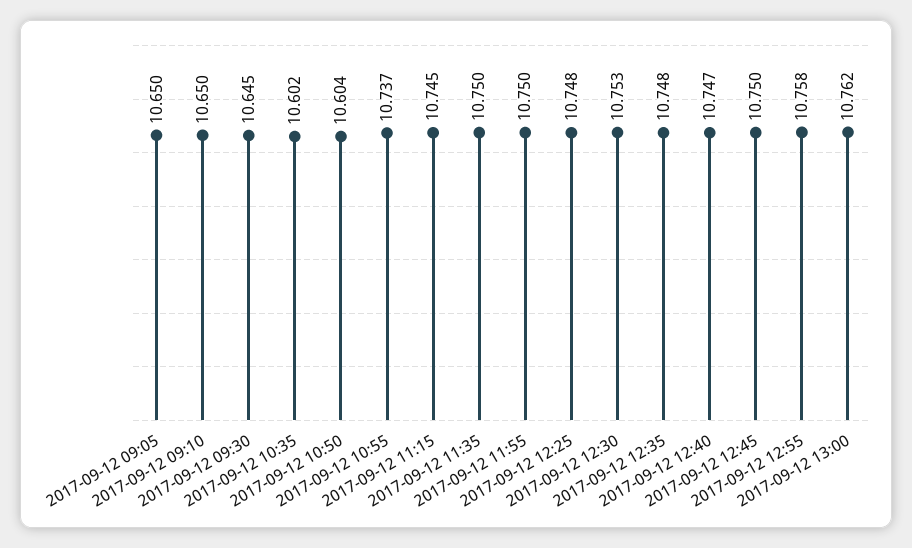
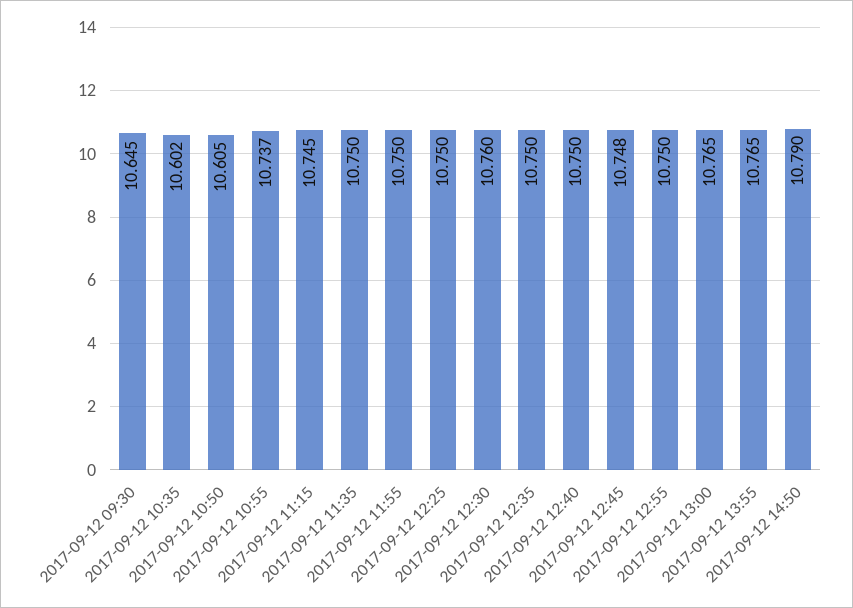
2017-09-12 09:05: 10.65 -> none
2017-09-12 09:10: 10.65 -> none
2017-09-12 10:50: 10.604 -> 10.605
2017-09-12 12:25: 10.748 -> 10.75
2017-09-12 12:30: 10.753 -> 10.76
2017-09-12 12:35: 10.748 -> 10.75
2017-09-12 12:40: 10.747 -> 10.75
2017-09-12 12:45: 10.75 -> 10.748
2017-09-12 12:55: 10.758 -> 10.75
2017-09-12 13:00: 10.762 -> 10.765
2017-09-12 13:55: none -> 10.765
2017-09-12 14:50: none -> 10.79

